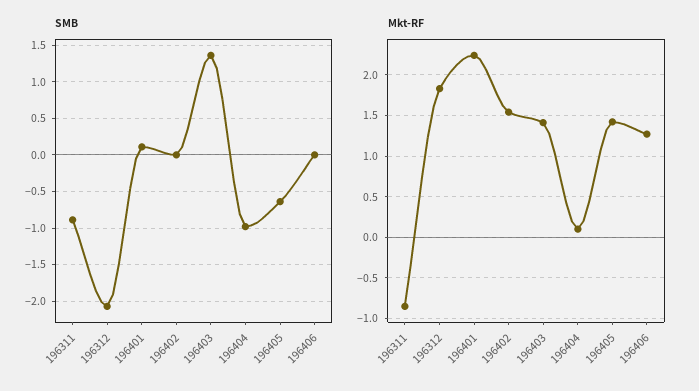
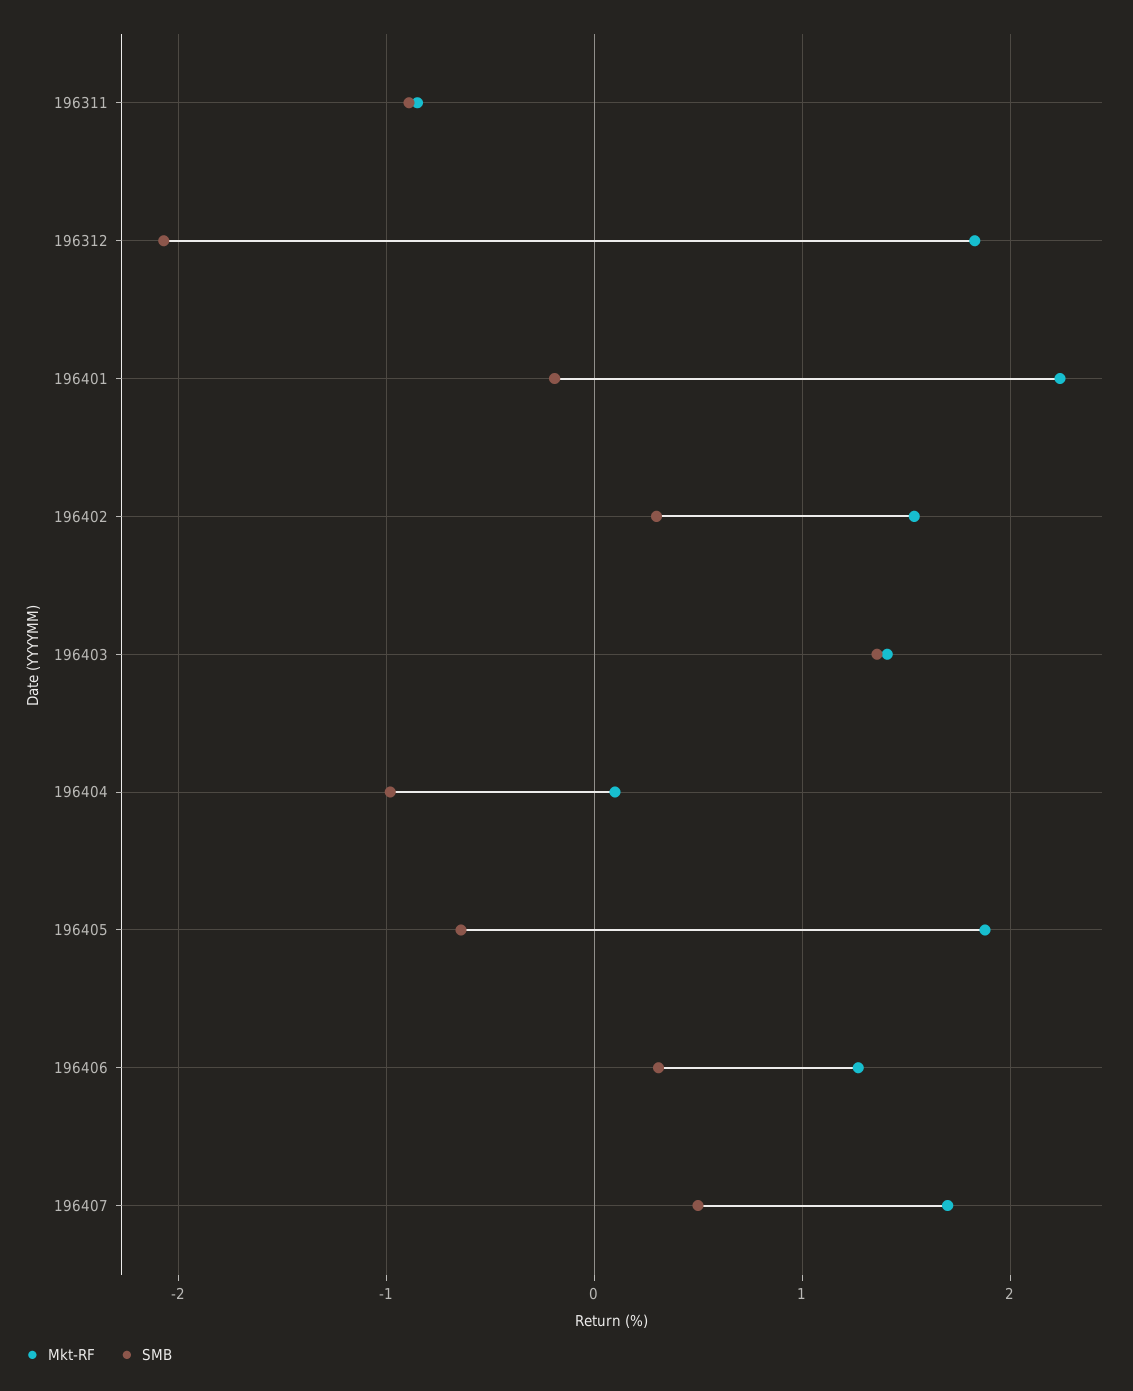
SMB, 196401: 0.1 -> -0.2
SMB, 196402: 0 -> 0.3
SMB, 196406: 0 -> 0.3
Mkt-RF, 196405: 1.4 -> 1.9
Mkt-RF, 196407: none -> 1.7
SMB, 196407: none -> 0.5

